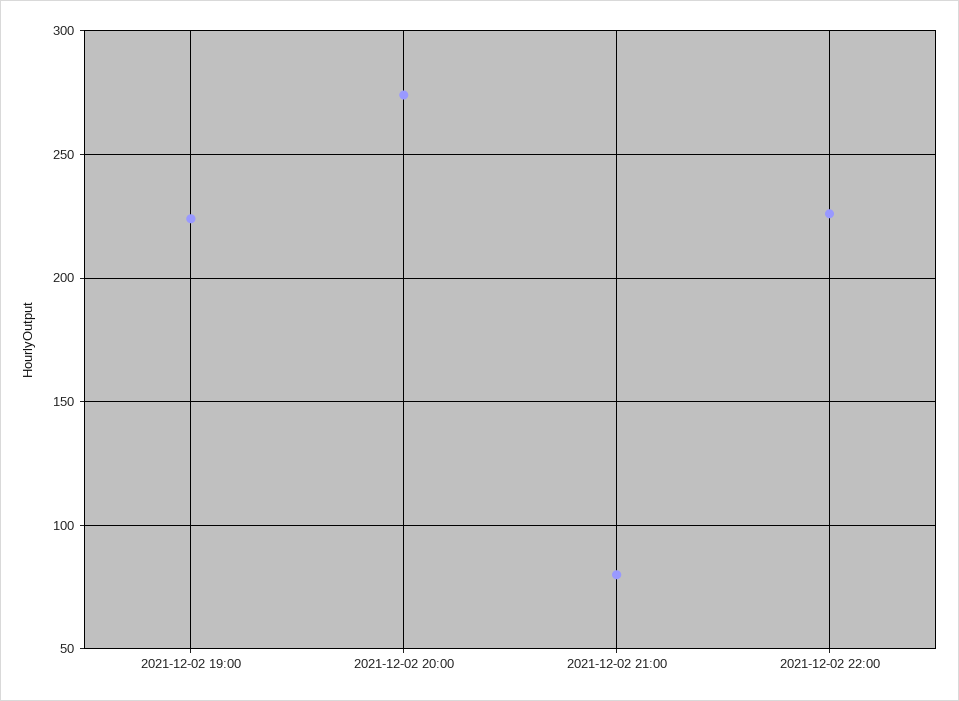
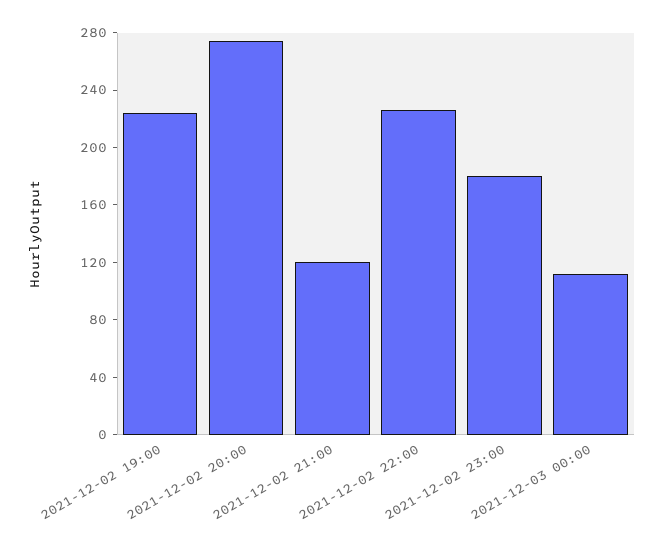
2021-12-02 21:00: 80 -> 120
2021-12-02 23:00: none -> 180
2021-12-03 00:00: none -> 110

